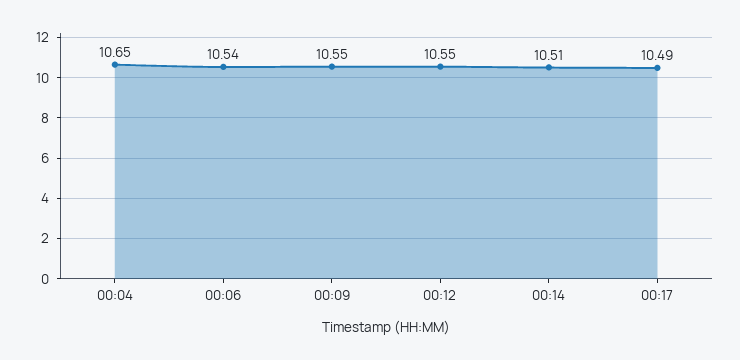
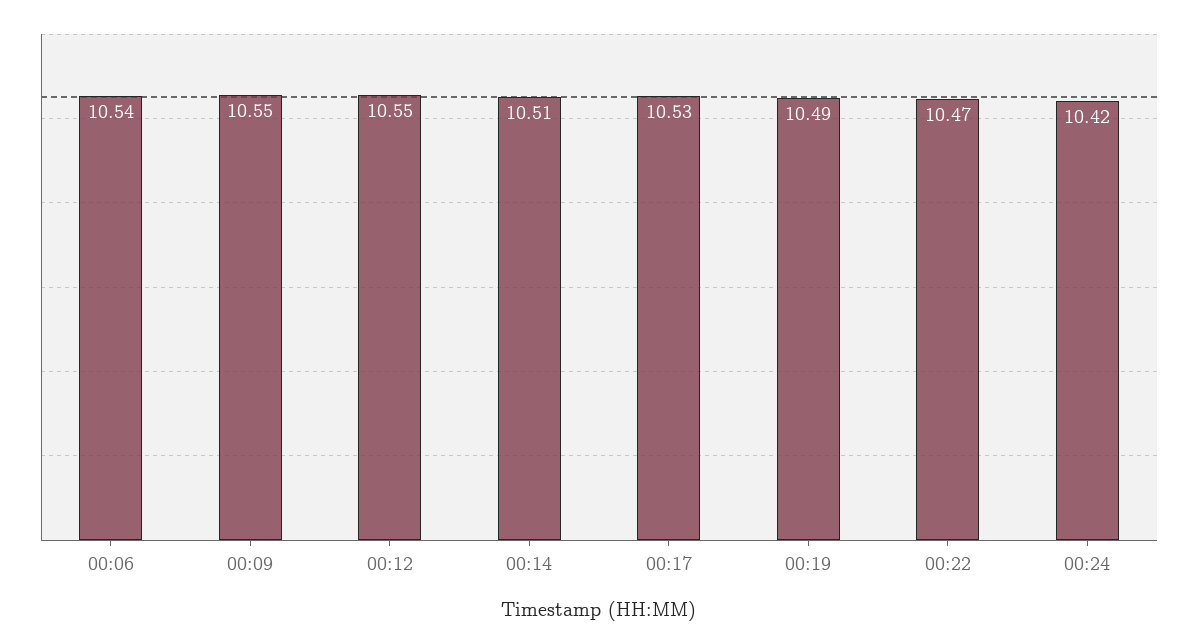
00:04: 10.65 -> none
00:17: 10.49 -> 10.53
00:19: none -> 10.49
00:22: none -> 10.47
00:24: none -> 10.42

